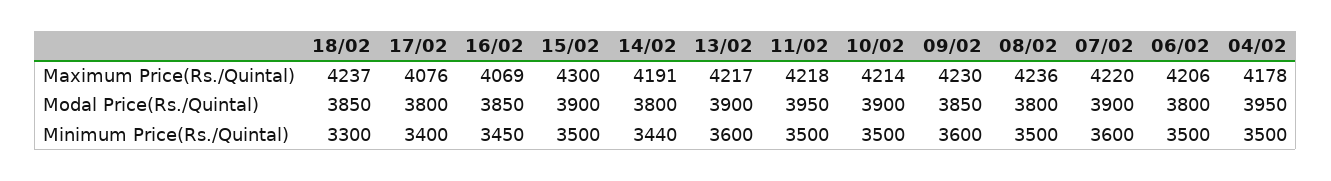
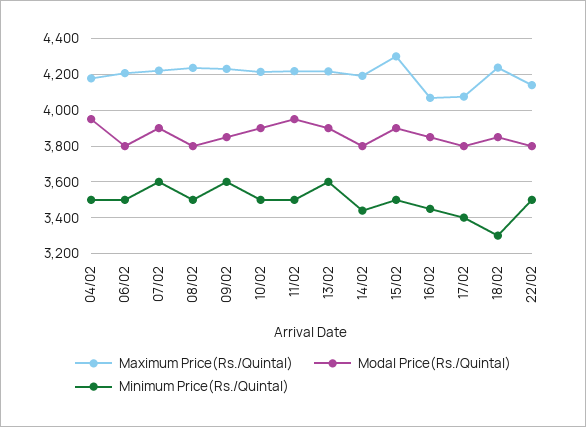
Maximum Price(Rs./Quintal), 22/02: none -> 4150
Modal Price(Rs./Quintal), 22/02: none -> 3800
Minimum Price(Rs./Quintal), 22/02: none -> 3500

